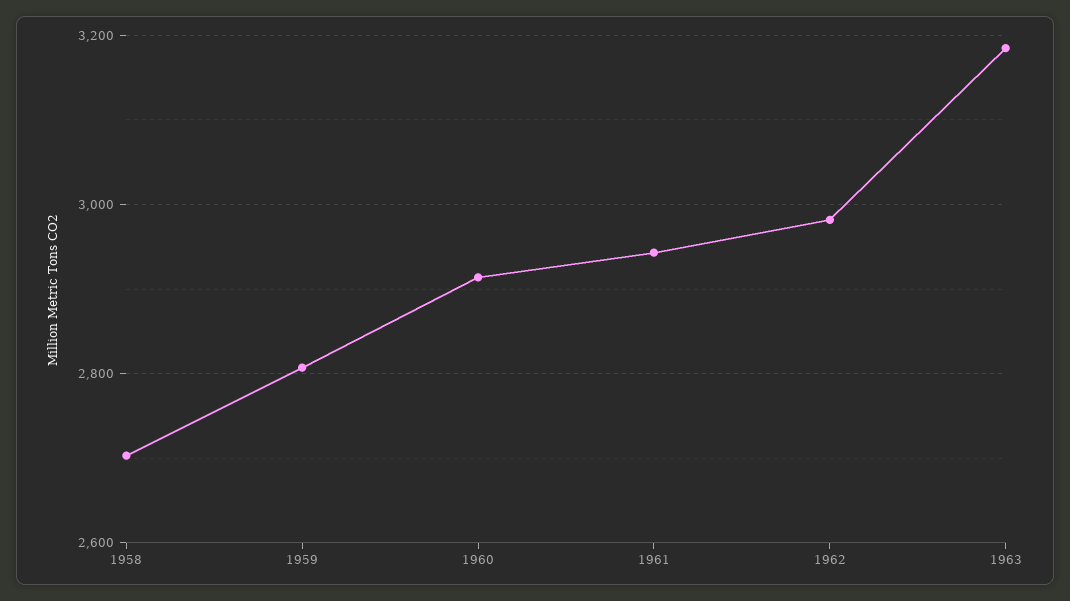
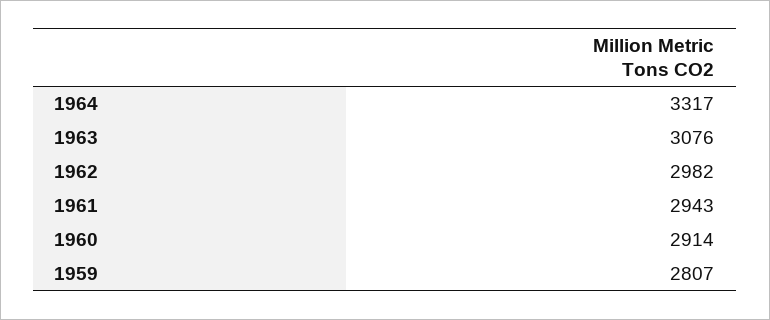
1958: 2700 -> none
1963: 3180 -> 3076
1964: none -> 3317

